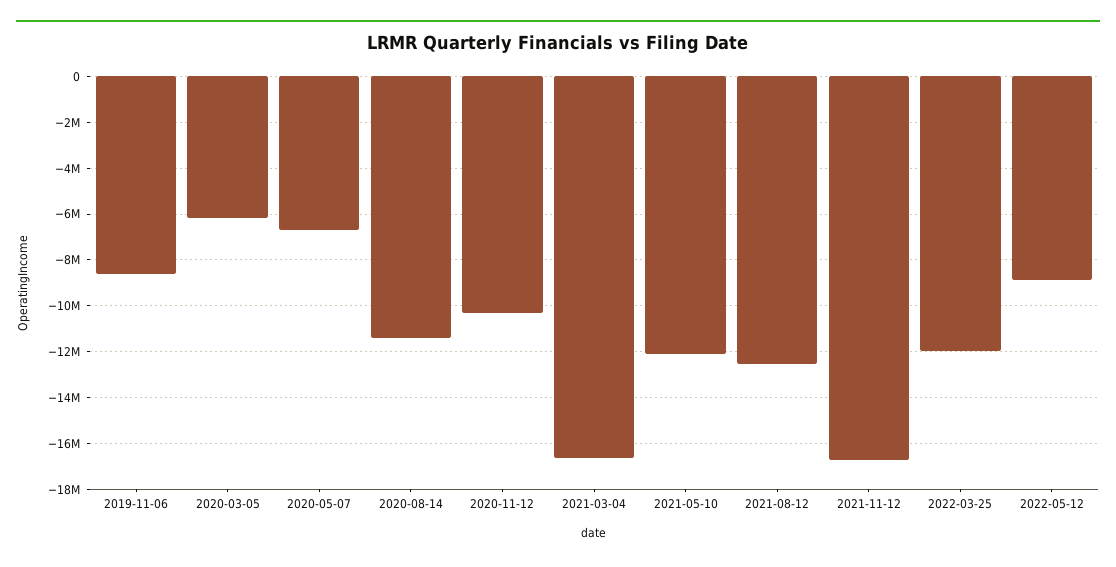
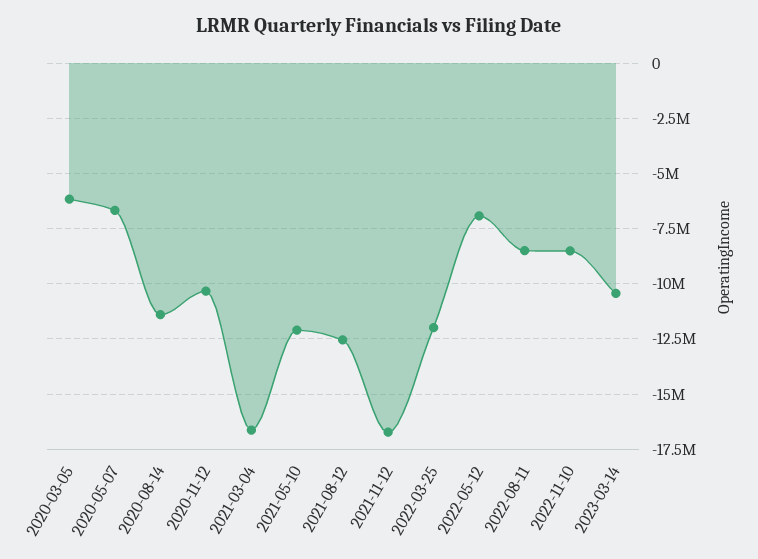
2019-11-06: -8500000 -> none
2022-05-12: -9000000 -> -7000000
2022-08-11: none -> -8500000
2022-11-10: none -> -8500000
2023-03-14: none -> -10500000

